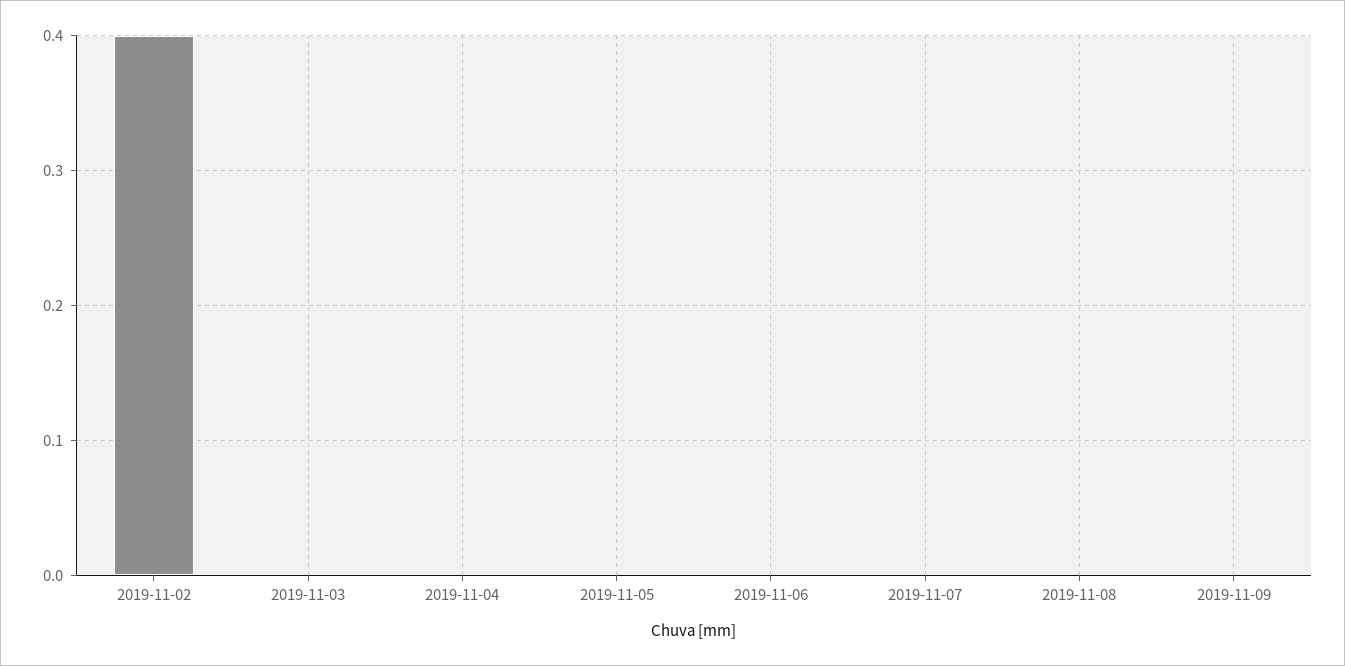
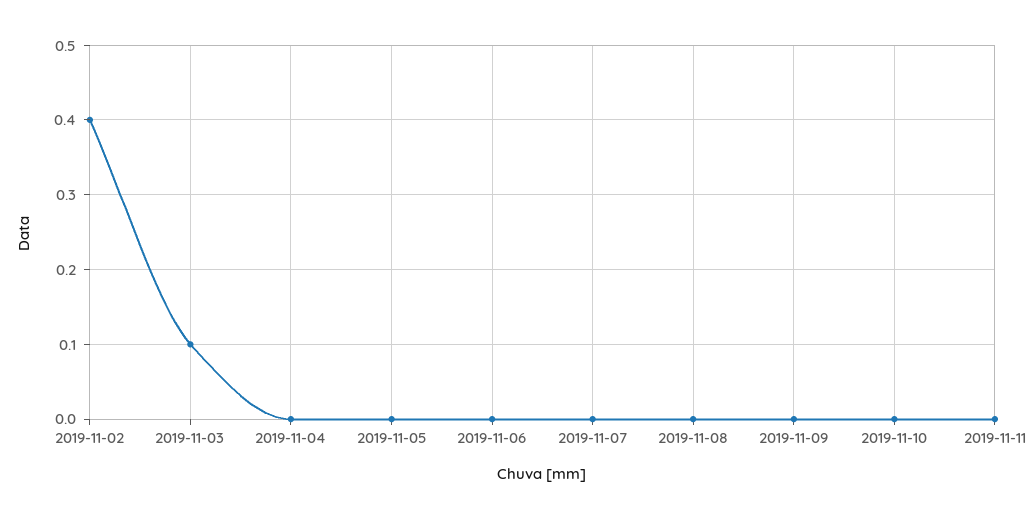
2019-11-03: 0 -> 0.1
2019-11-10: none -> 0
2019-11-11: none -> 0

